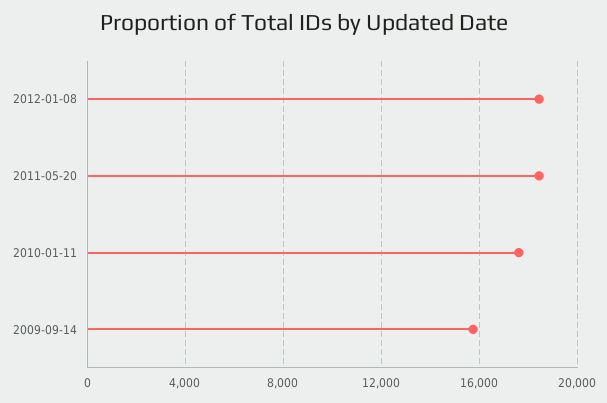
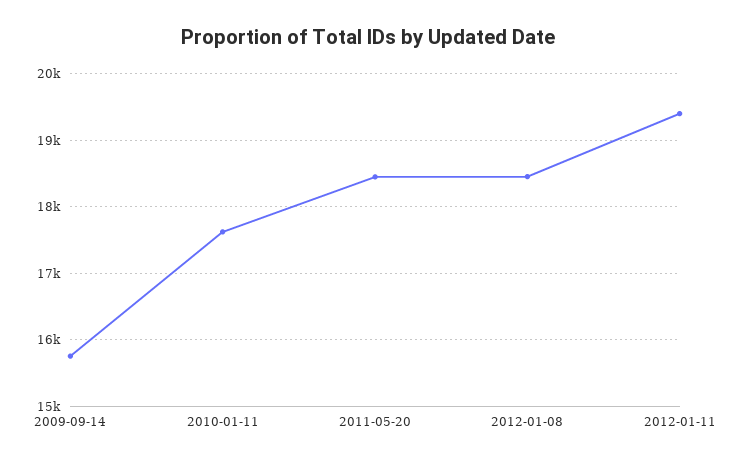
2012-01-11: none -> 19400

